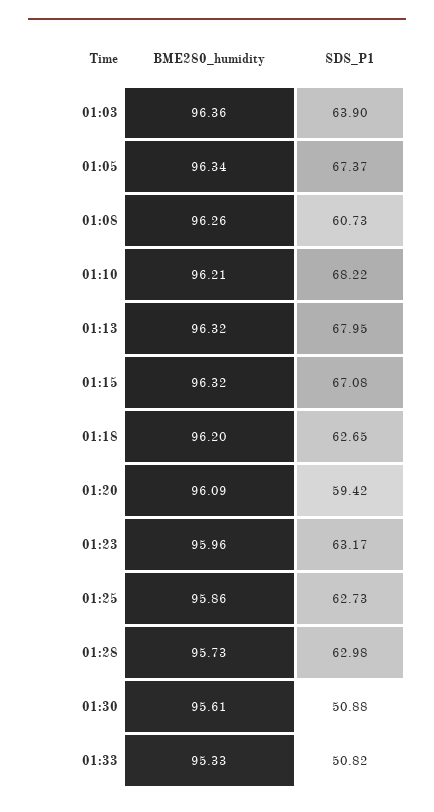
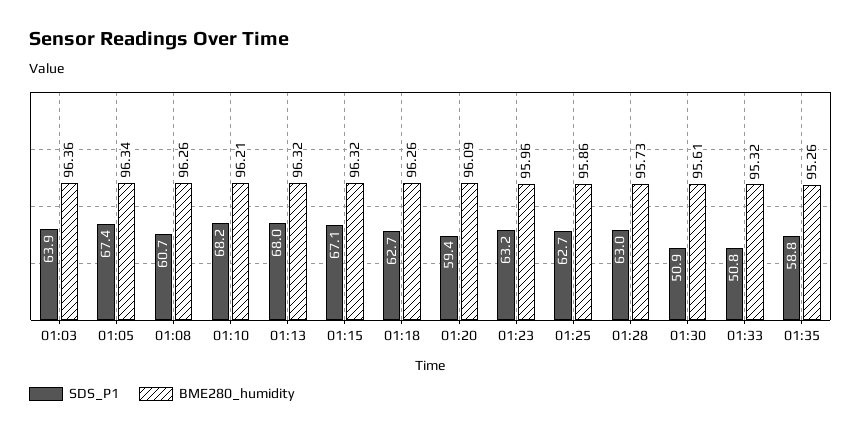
BME280_humidity, 01:18: 96.2 -> 96.26
BME280_humidity, 01:33: 95.33 -> 95.32
SDS_P1, 01:35: none -> 58.8
BME280_humidity, 01:35: none -> 95.26

